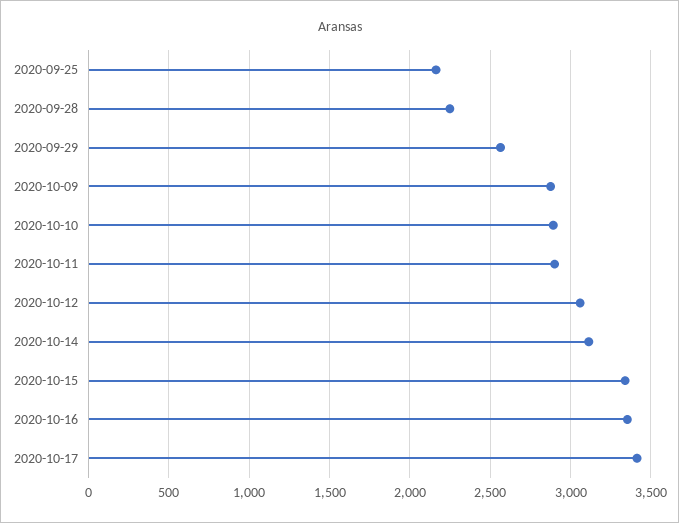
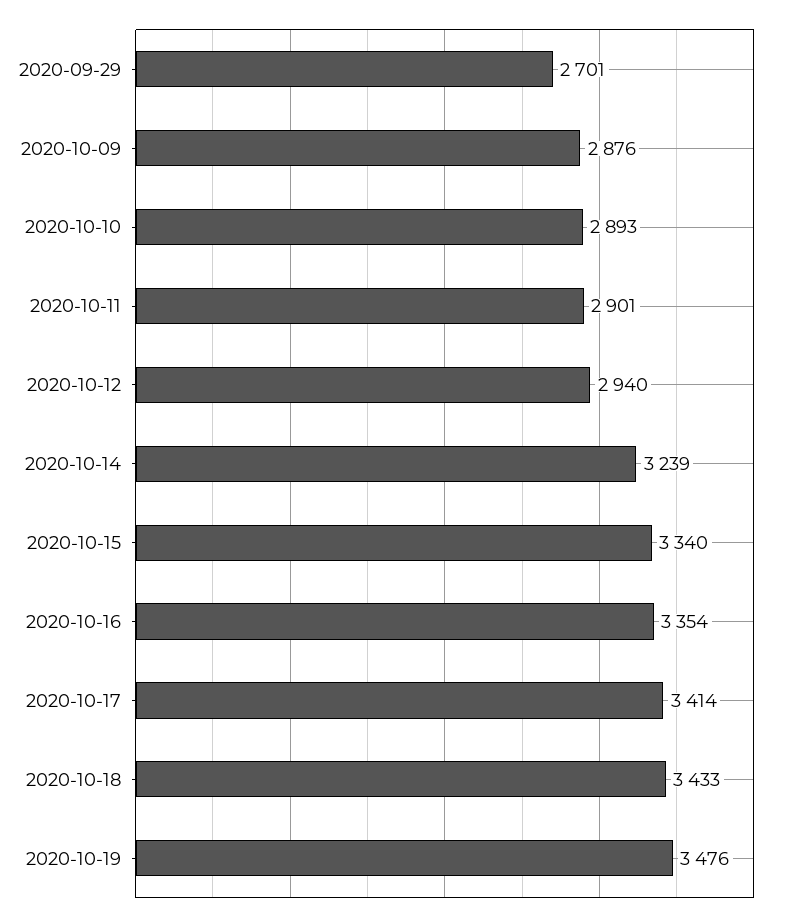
2020-09-25: 2150 -> none
2020-09-28: 2250 -> none
2020-09-29: 2550 -> 2701
2020-10-12: 3050 -> 2940
2020-10-14: 3100 -> 3239
2020-10-18: none -> 3433
2020-10-19: none -> 3476

